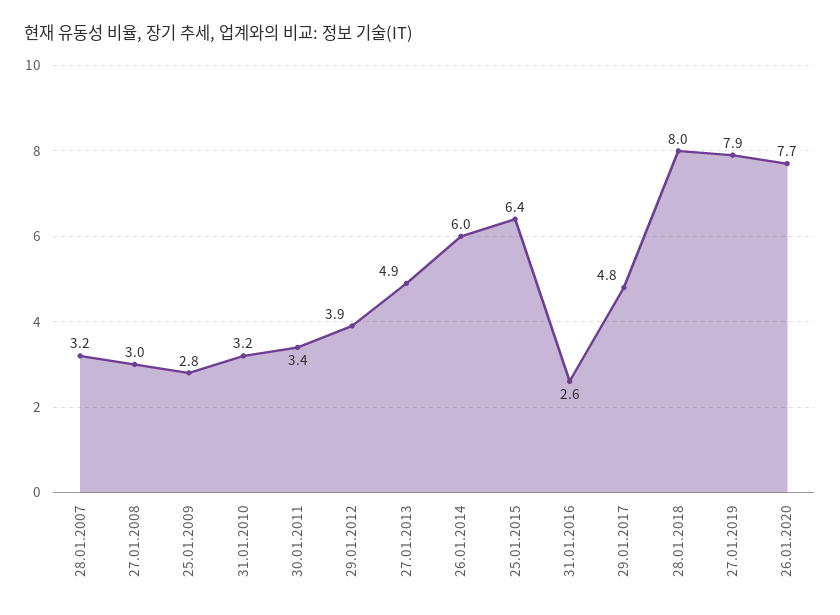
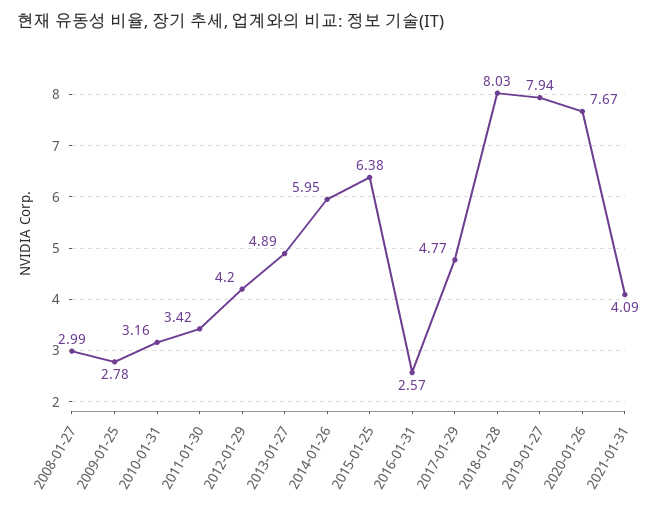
28.01.2007: 3.2 -> none
29.01.2012: 3.9 -> 4.2
2021-01-31: none -> 4.09

